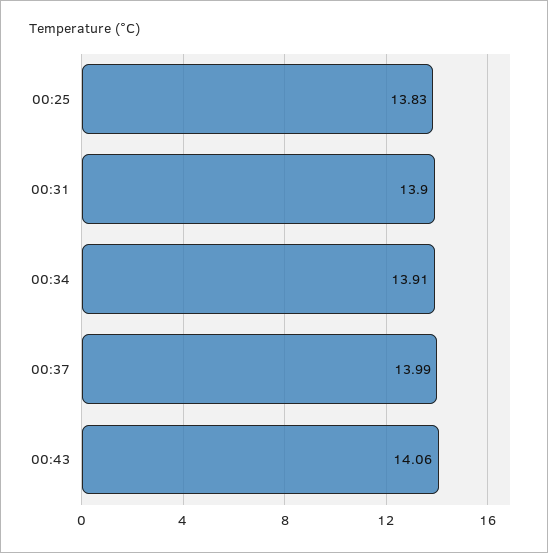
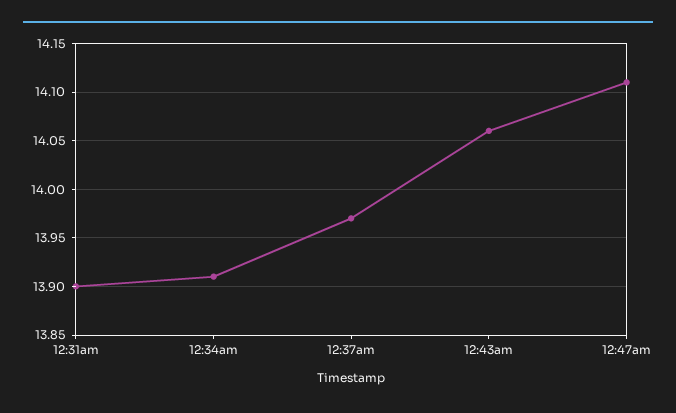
00:25: 13.83 -> none
00:37: 13.99 -> 13.97
12:47am: none -> 14.11

